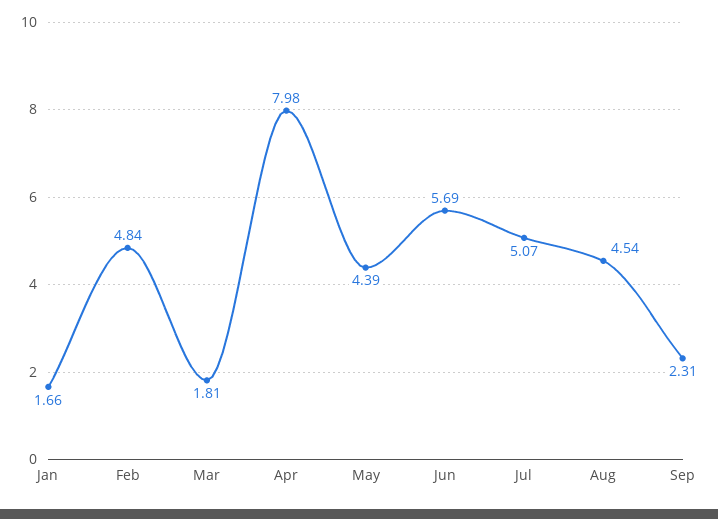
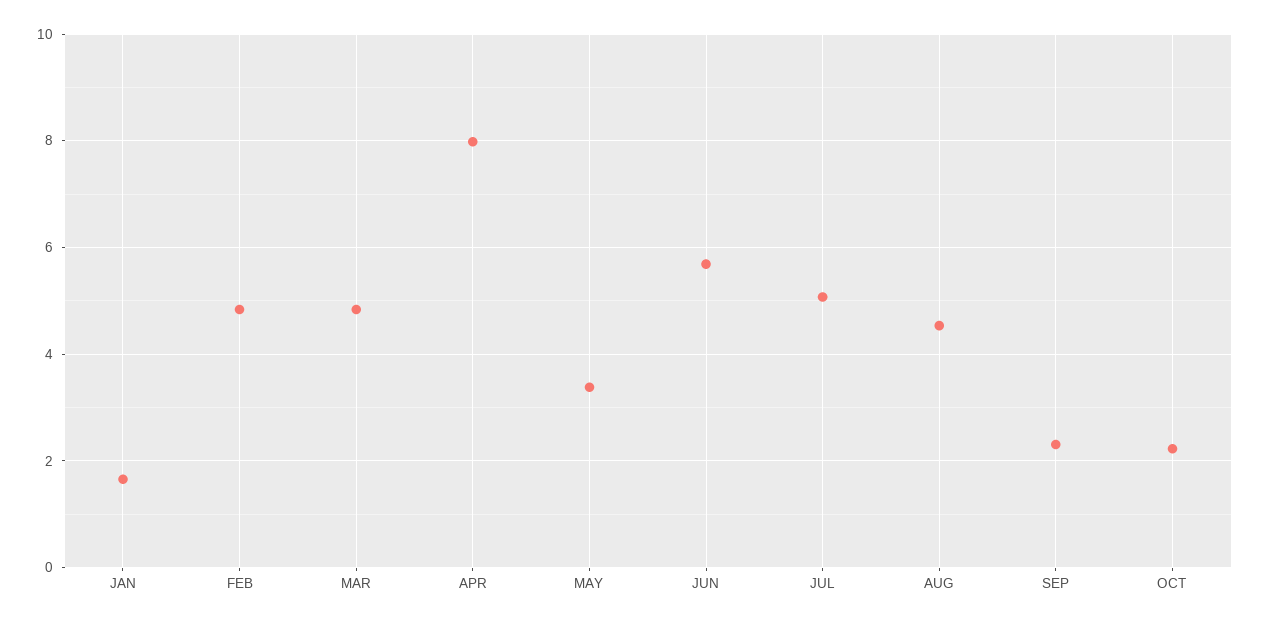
Mar: 1.81 -> 4.8
May: 4.39 -> 3.4
OCT: none -> 2.2

